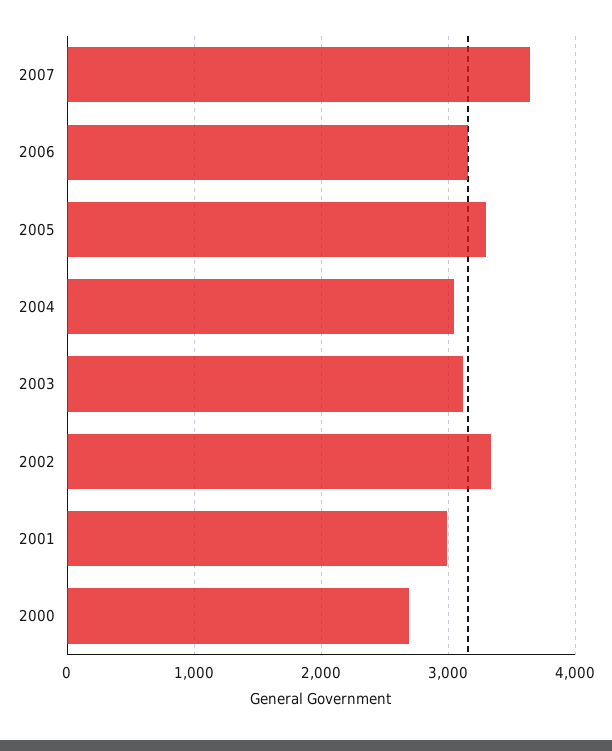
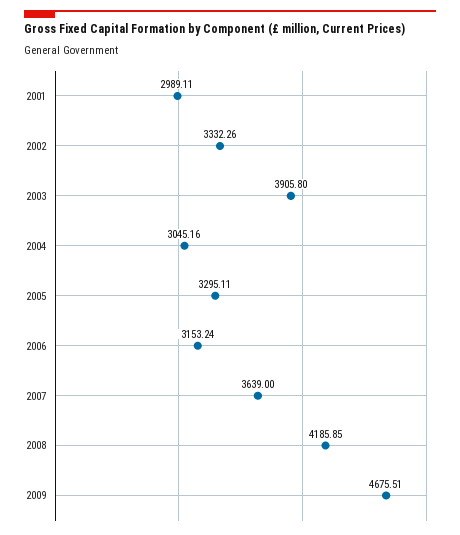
2003: 3100 -> 3905.8
2000: 2700 -> none
2008: none -> 4185.85
2009: none -> 4675.51

